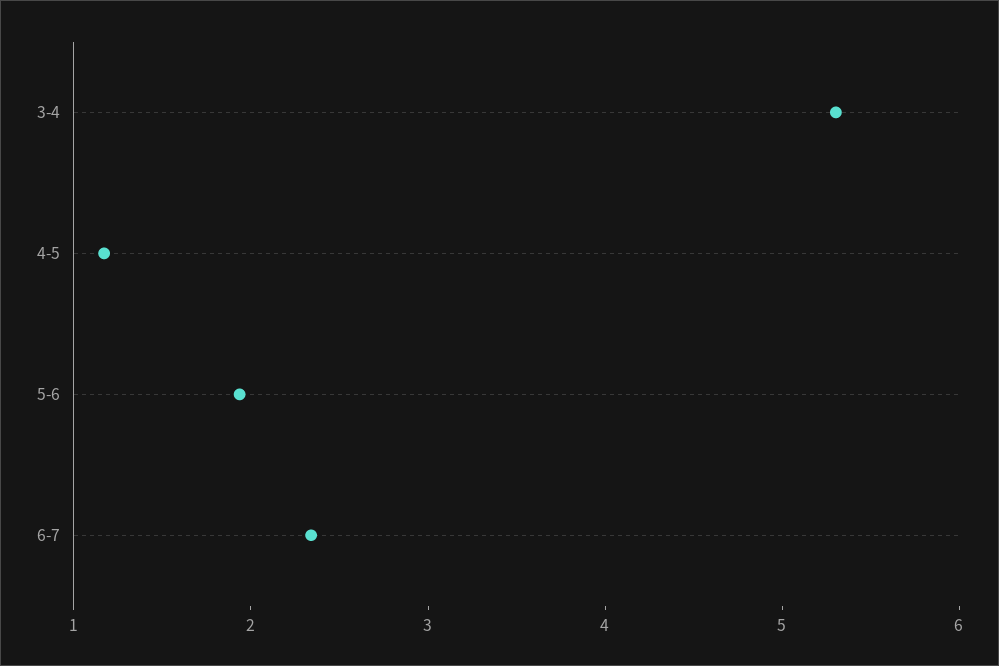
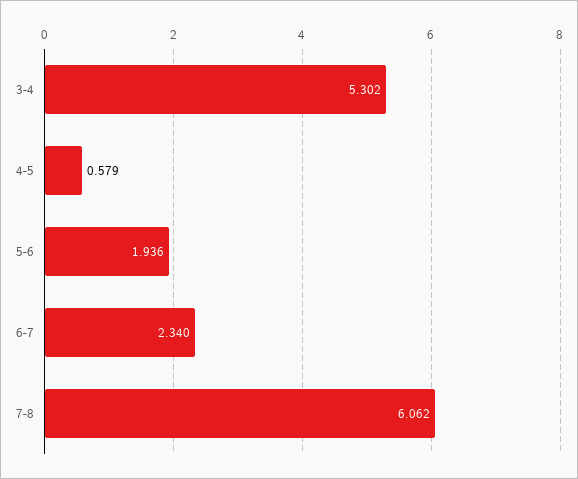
4-5: 1.2 -> 0.579
7-8: none -> 6.062

